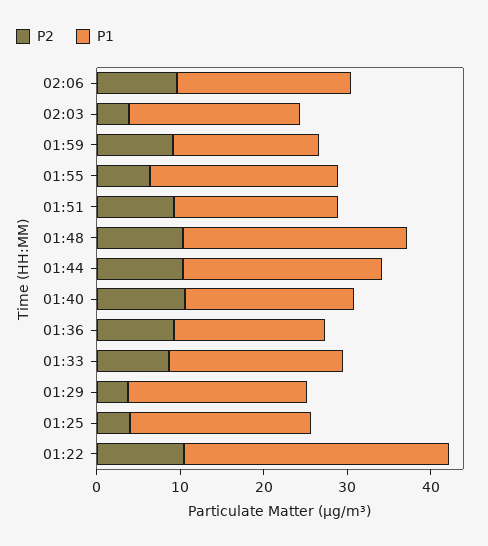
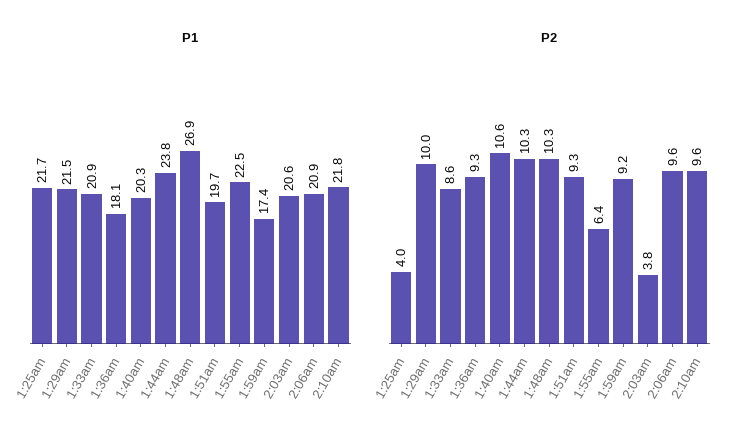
P2, 01:29: 4 -> 10
P2, 01:22: 10 -> none
P1, 01:22: 32 -> none
P1, 2:10am: none -> 21.8
P2, 2:10am: none -> 9.6

